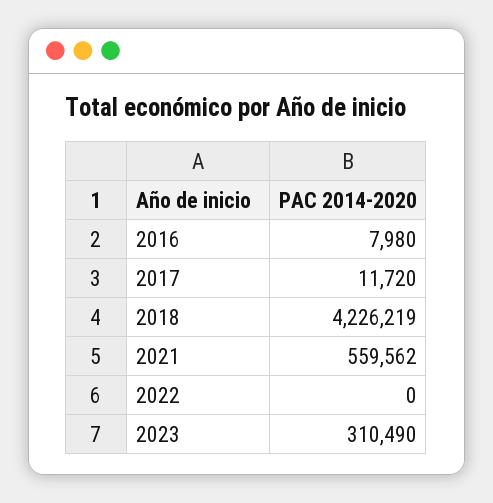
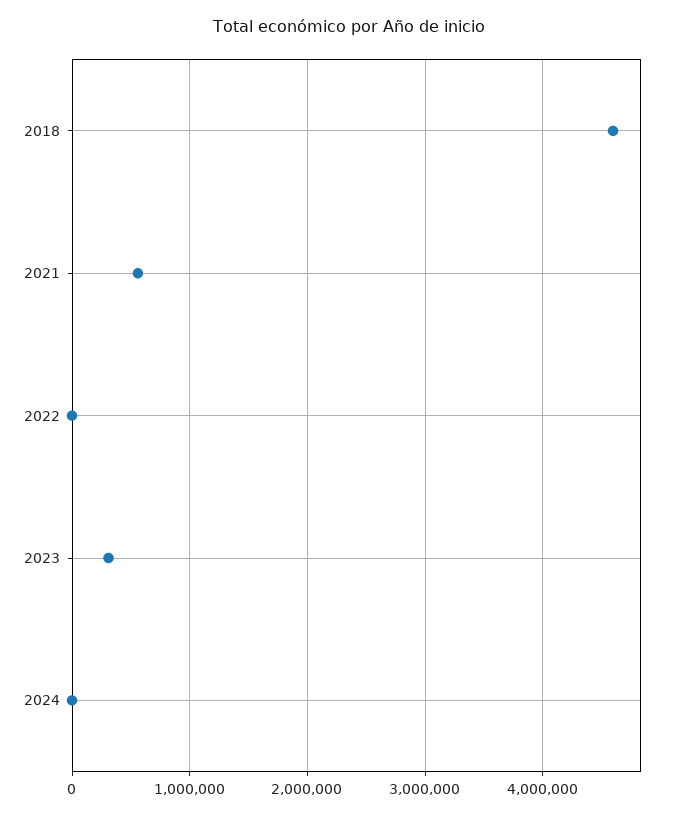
2016: 7980 -> none
2017: 11720 -> none
2018: 4226219 -> 4600000
2024: none -> 0

